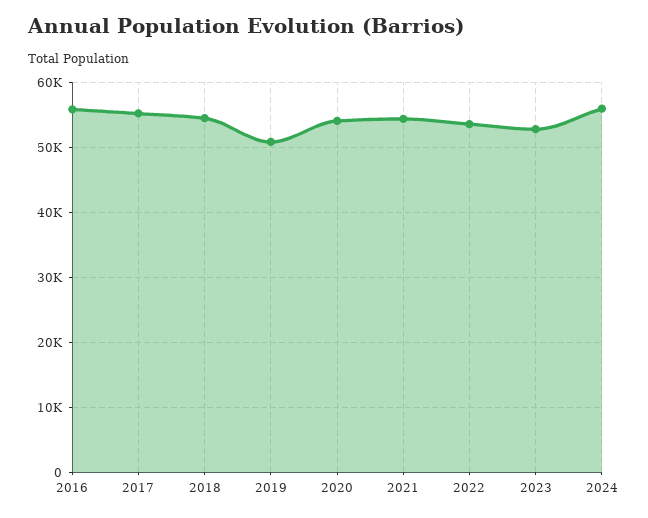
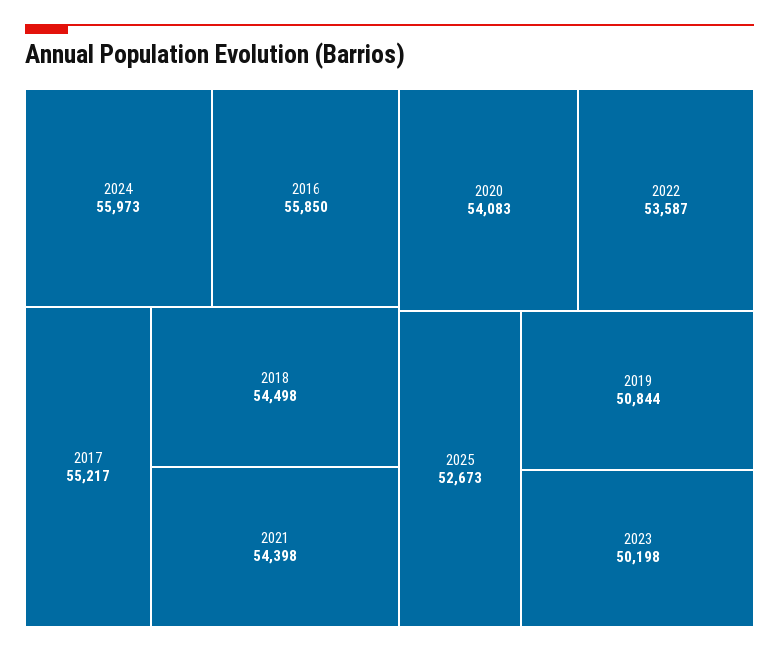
2023: 53000 -> 50198
2025: none -> 52673

